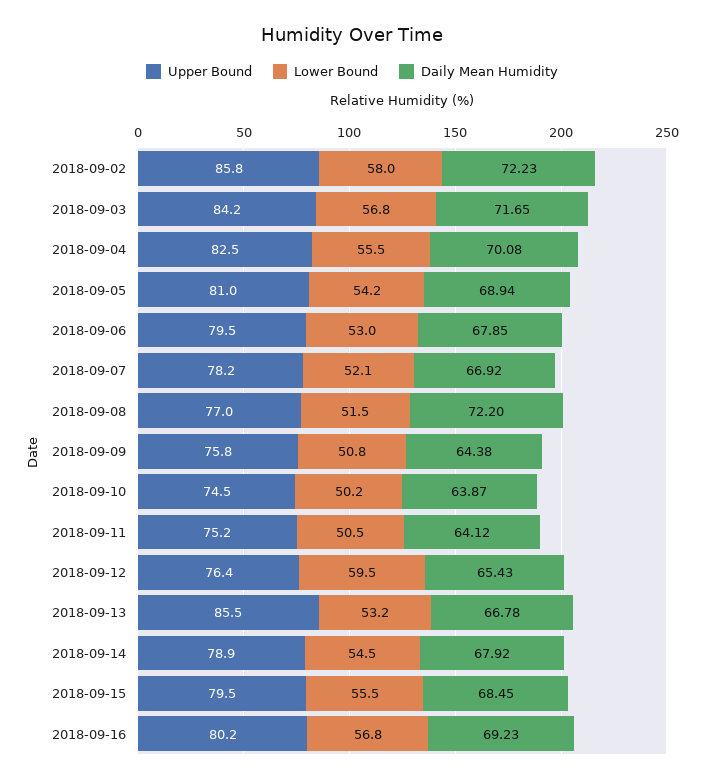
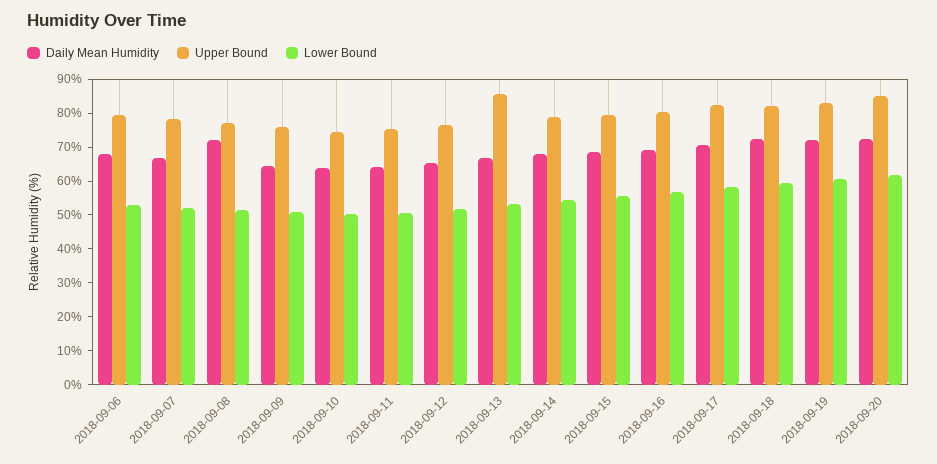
Upper Bound, 2018-09-02: 85.8 -> none
Lower Bound, 2018-09-02: 58 -> none
Daily Mean Humidity, 2018-09-02: 72.23 -> none
Upper Bound, 2018-09-03: 84.2 -> none
Lower Bound, 2018-09-03: 56.8 -> none
Daily Mean Humidity, 2018-09-03: 71.65 -> none
Upper Bound, 2018-09-04: 82.5 -> none
Lower Bound, 2018-09-04: 55.5 -> none
Daily Mean Humidity, 2018-09-04: 70.08 -> none
Upper Bound, 2018-09-05: 81 -> none
Lower Bound, 2018-09-05: 54.2 -> none
Daily Mean Humidity, 2018-09-05: 68.94 -> none
Lower Bound, 2018-09-12: 59.5 -> 52.5
Daily Mean Humidity, 2018-09-17: none -> 70
Upper Bound, 2018-09-17: none -> 82.5
Lower Bound, 2018-09-17: none -> 57.5
Daily Mean Humidity, 2018-09-18: none -> 72.5
Upper Bound, 2018-09-18: none -> 82.5
Lower Bound, 2018-09-18: none -> 60
Daily Mean Humidity, 2018-09-19: none -> 72.5
Upper Bound, 2018-09-19: none -> 82.5
Lower Bound, 2018-09-19: none -> 60
Daily Mean Humidity, 2018-09-20: none -> 72.5
Upper Bound, 2018-09-20: none -> 85
Lower Bound, 2018-09-20: none -> 62.5

